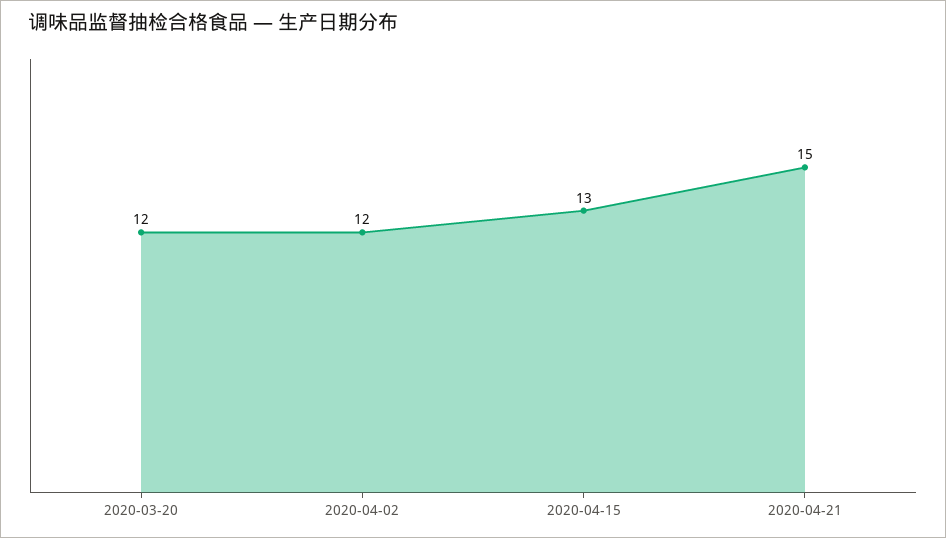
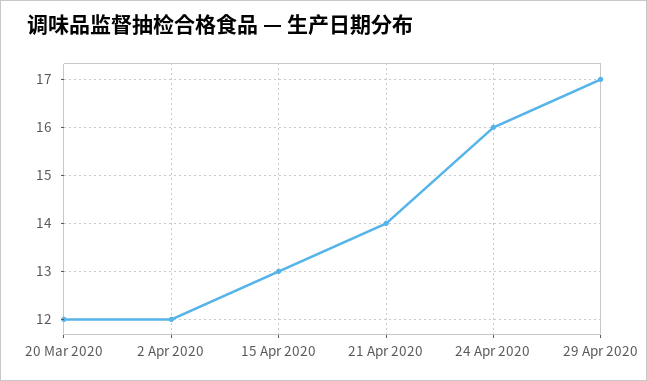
2020-04-21: 15 -> 14
24 Apr 2020: none -> 16
29 Apr 2020: none -> 17

